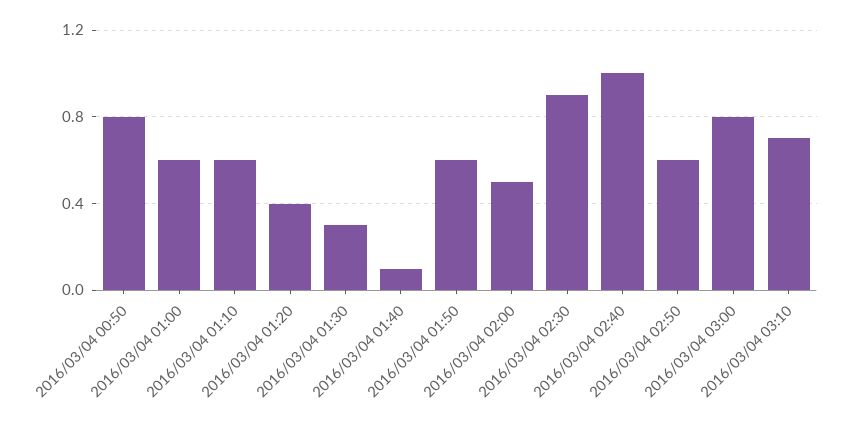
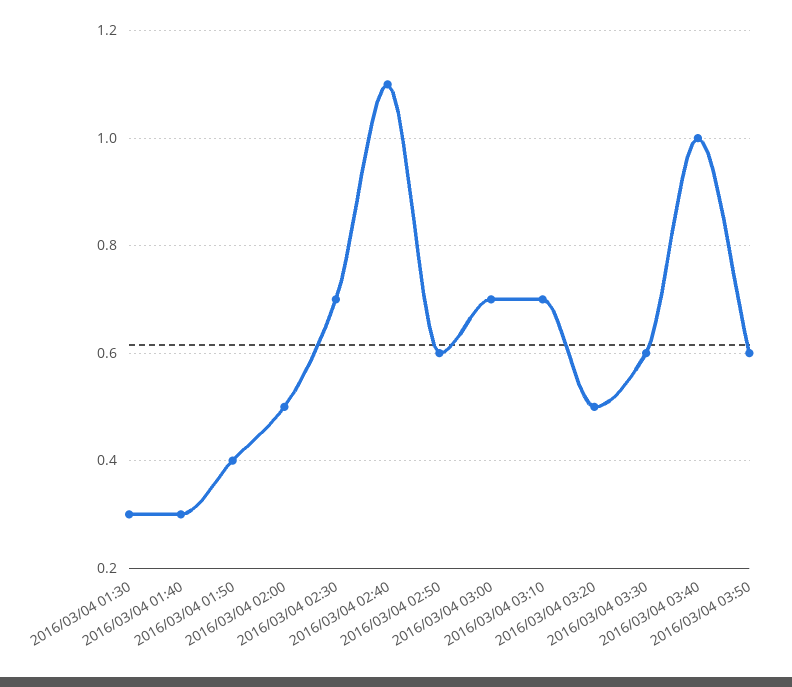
2016/03/04 00:50: 0.8 -> none
2016/03/04 01:00: 0.6 -> none
2016/03/04 01:10: 0.6 -> none
2016/03/04 01:20: 0.4 -> none
2016/03/04 01:40: 0.1 -> 0.3
2016/03/04 01:50: 0.6 -> 0.4
2016/03/04 02:30: 0.9 -> 0.7
2016/03/04 02:40: 1 -> 1.1
2016/03/04 03:00: 0.8 -> 0.7
2016/03/04 03:20: none -> 0.5
2016/03/04 03:30: none -> 0.6
2016/03/04 03:40: none -> 1
2016/03/04 03:50: none -> 0.6

